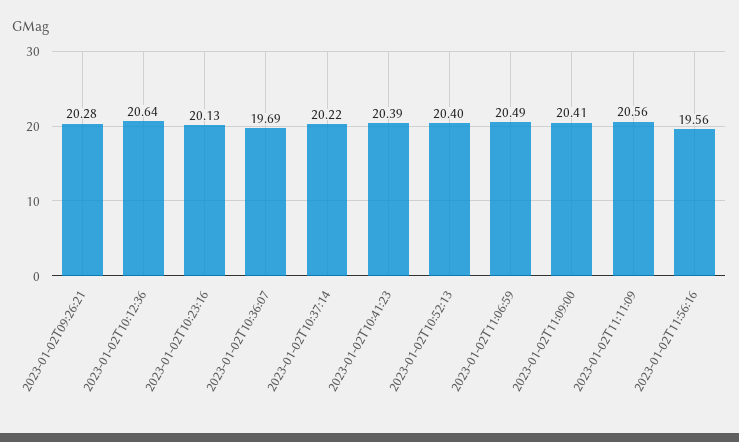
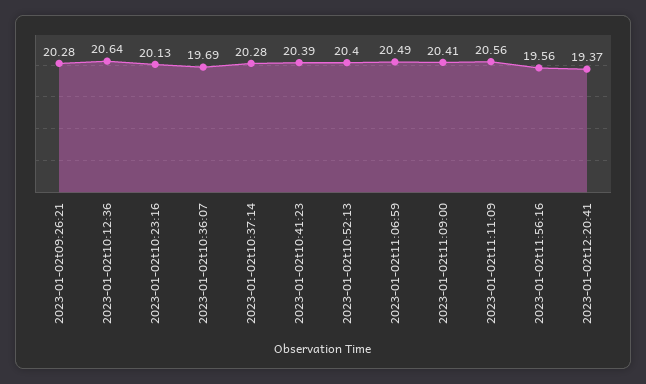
2023-01-02T10:37:14: 20.22 -> 20.28
2023-01-02t12:20:41: none -> 19.37

